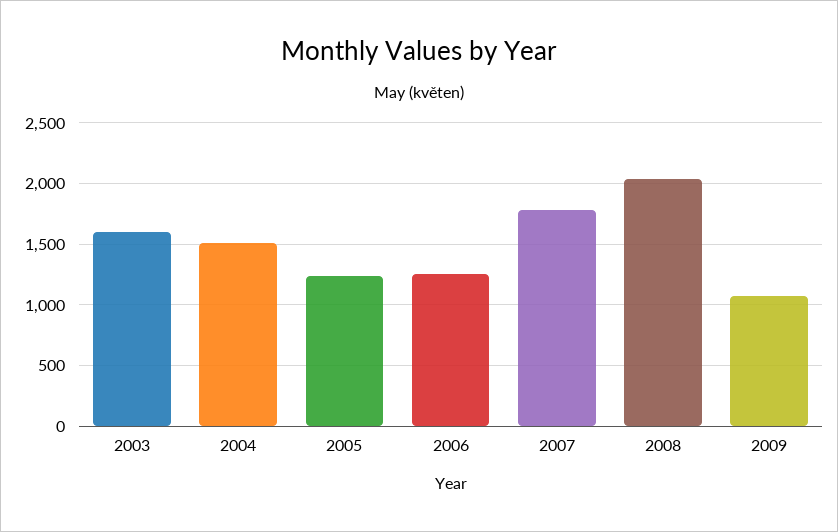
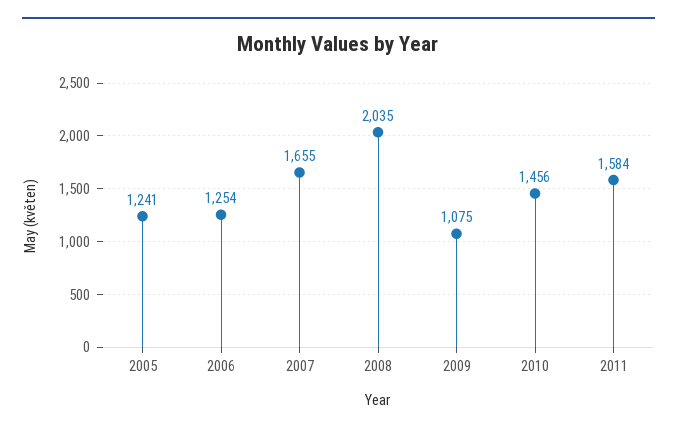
2003: 1600 -> none
2004: 1500 -> none
2007: 1800 -> 1655
2010: none -> 1456
2011: none -> 1584

